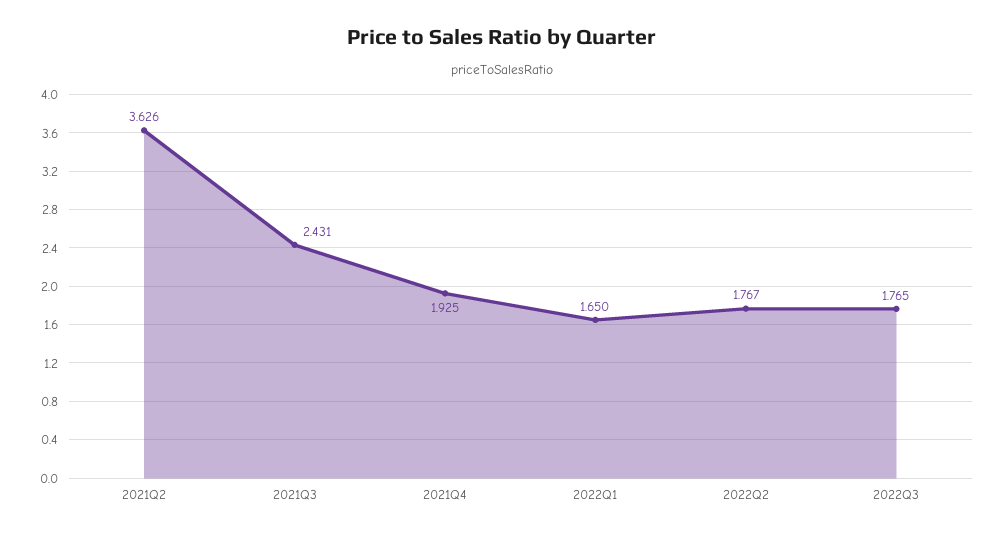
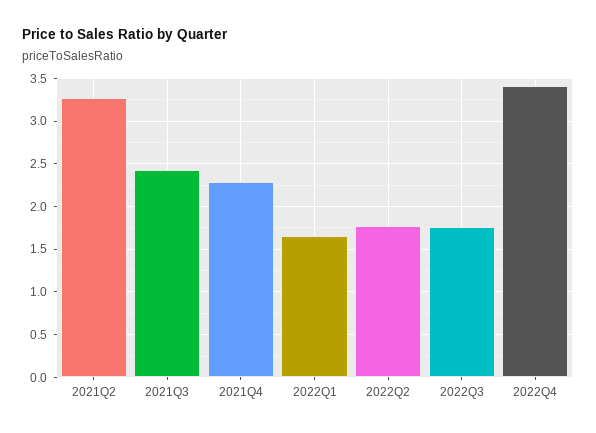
2021Q2: 3.626 -> 3.3
2021Q4: 1.925 -> 2.3
2022Q4: none -> 3.4

